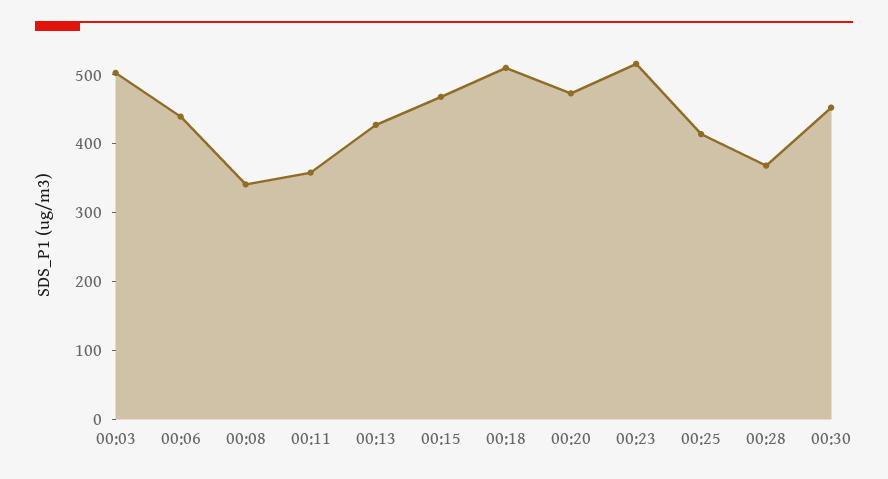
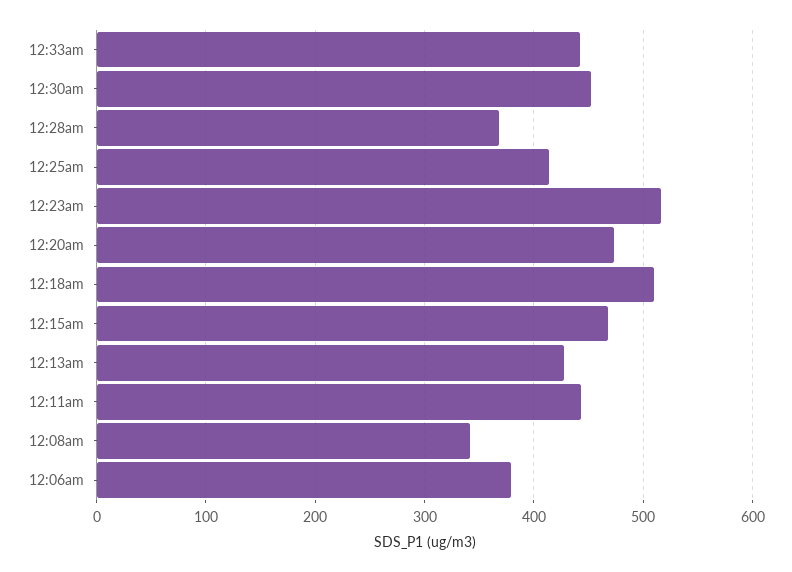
00:03: 500 -> none
00:06: 440 -> 380
00:11: 360 -> 440
12:33am: none -> 440

